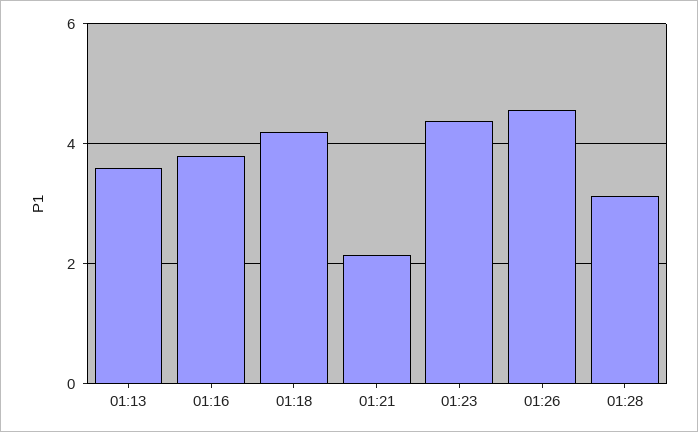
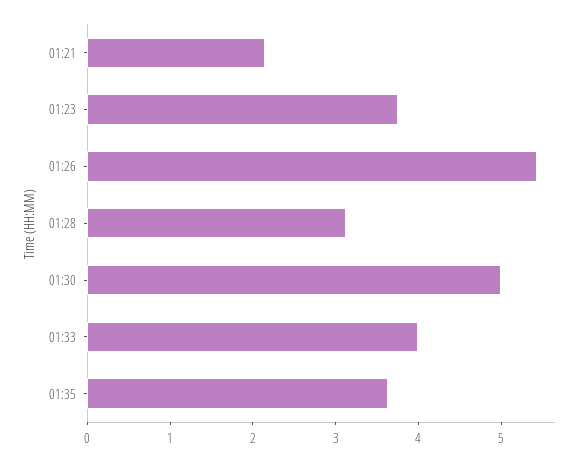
01:13: 3.6 -> none
01:16: 3.8 -> none
01:18: 4.2 -> none
01:23: 4.4 -> 3.8
01:26: 4.6 -> 5.4
01:30: none -> 5
01:33: none -> 4
01:35: none -> 3.6

